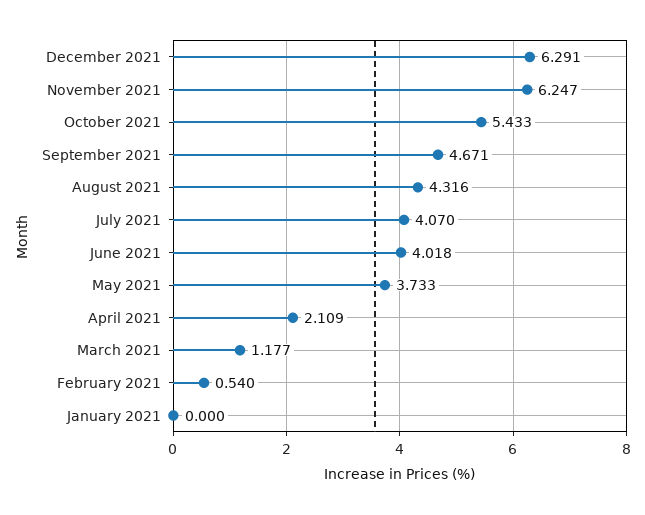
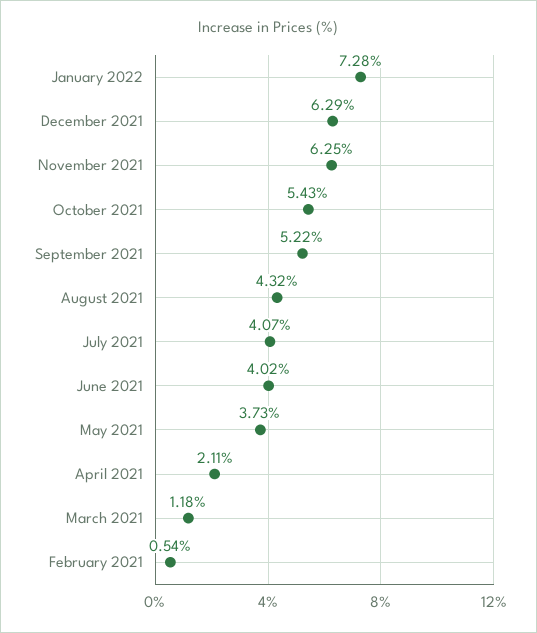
September 2021: 4.671 -> 5.22
January 2021: 0 -> none
January 2022: none -> 7.28

